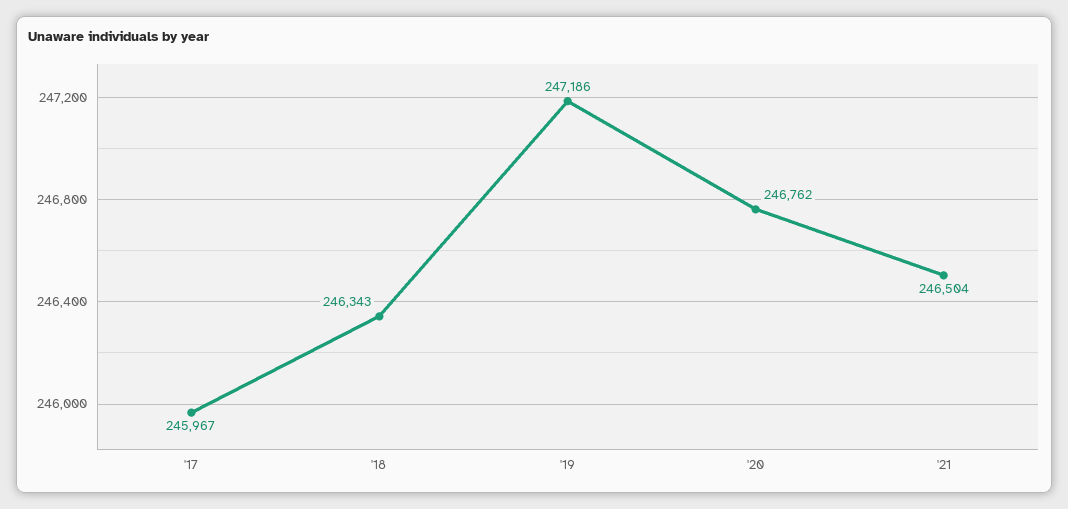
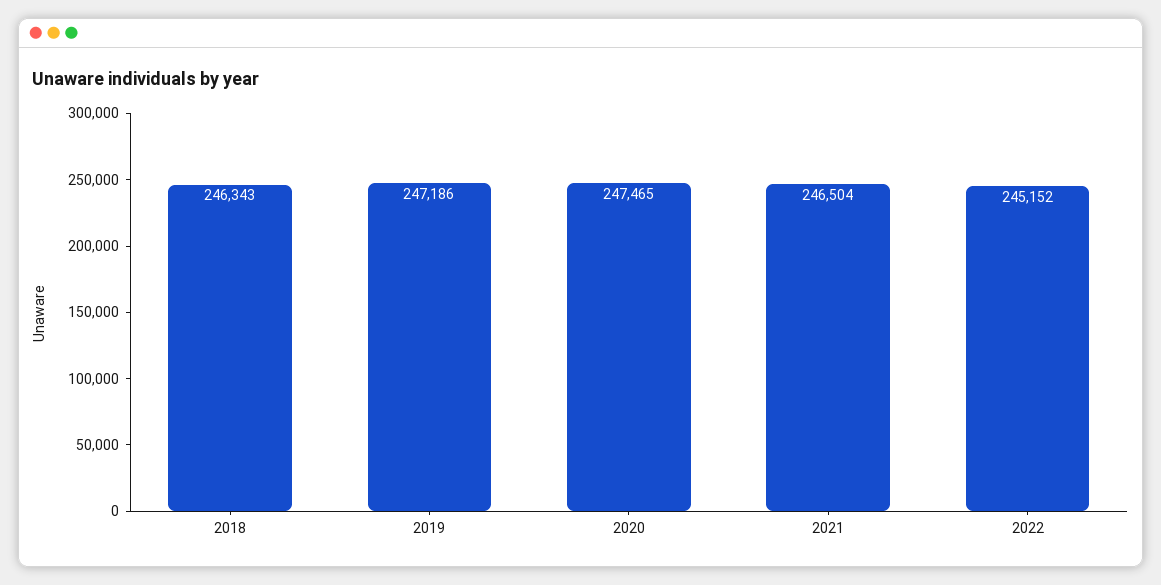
'17: 245967 -> none
'20: 246762 -> 247465
2022: none -> 245152

